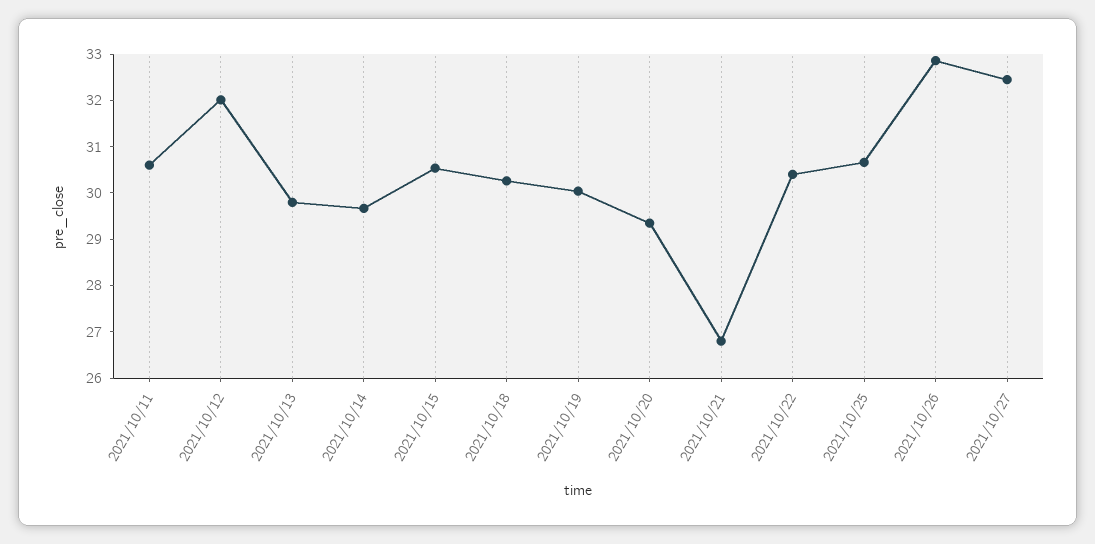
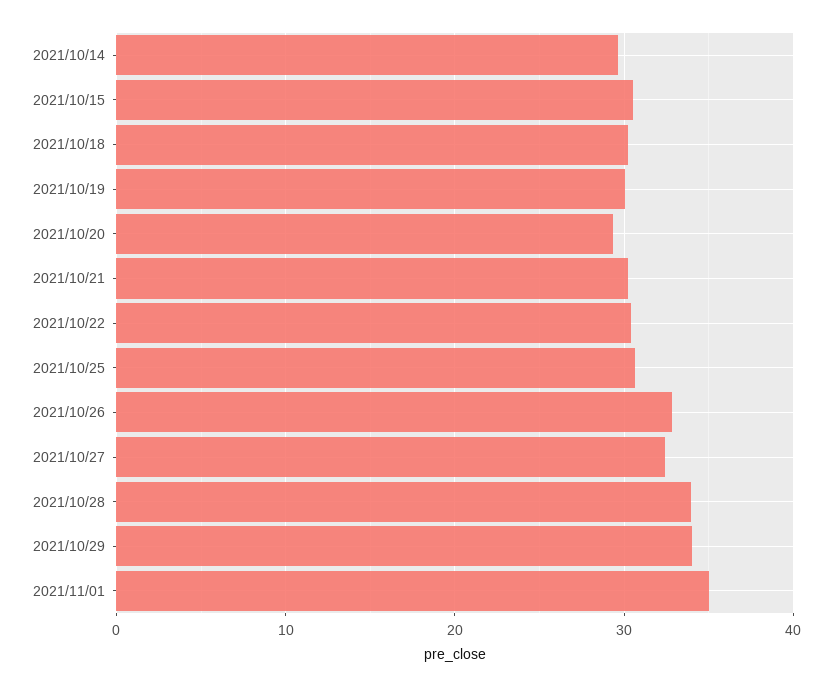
2021/10/11: 30.6 -> none
2021/10/12: 32 -> none
2021/10/13: 29.8 -> none
2021/10/21: 26.8 -> 30
2021/10/28: none -> 34
2021/10/29: none -> 34
2021/11/01: none -> 35

